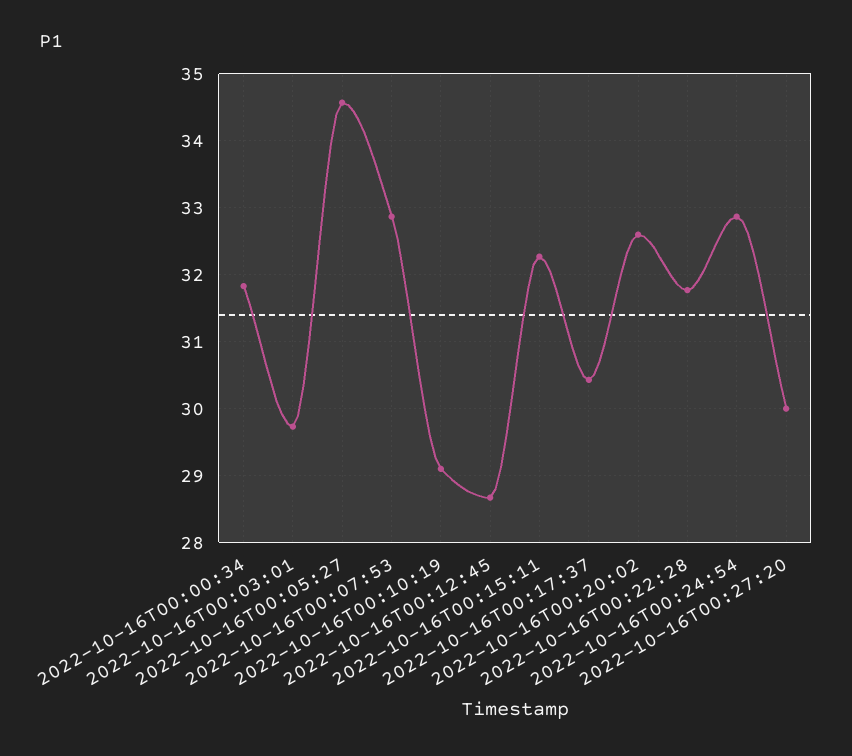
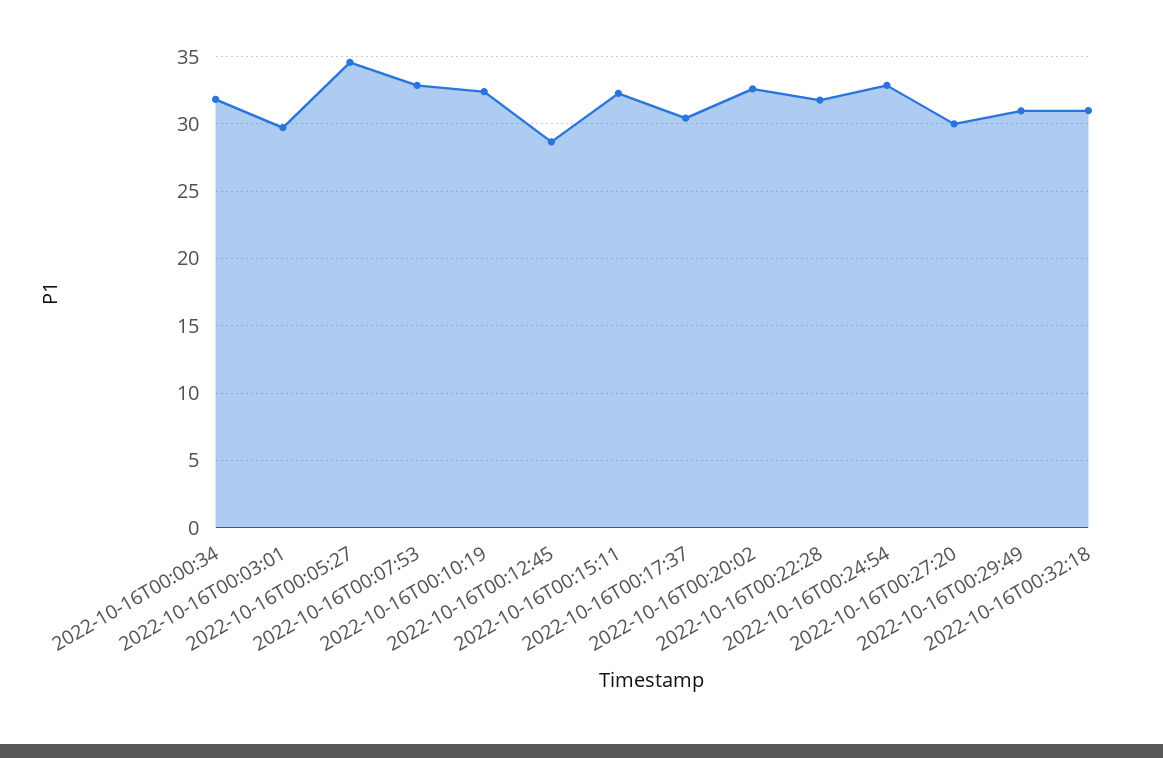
2022-10-16T00:10:19: 29.1 -> 32.5
2022-10-16T00:29:49: none -> 31
2022-10-16T00:32:18: none -> 31

